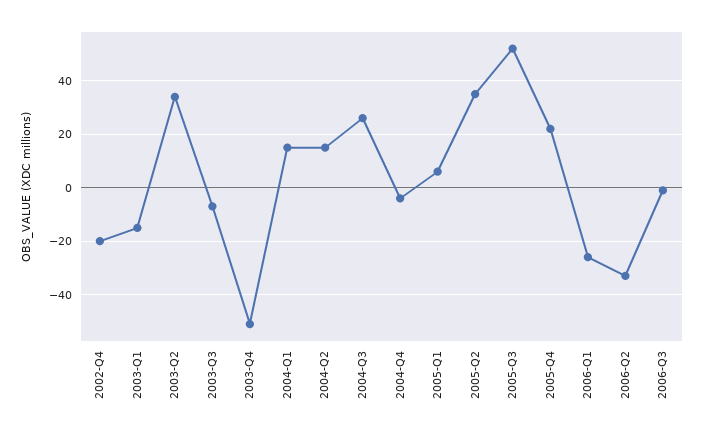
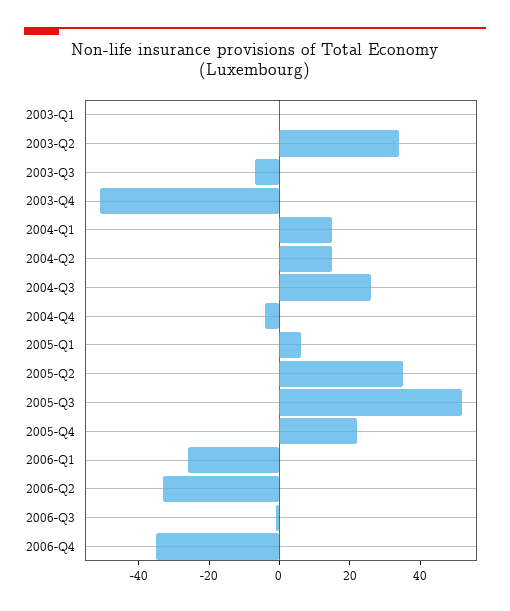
2002-Q4: -20 -> none
2003-Q1: -15 -> 0
2006-Q4: none -> -35

